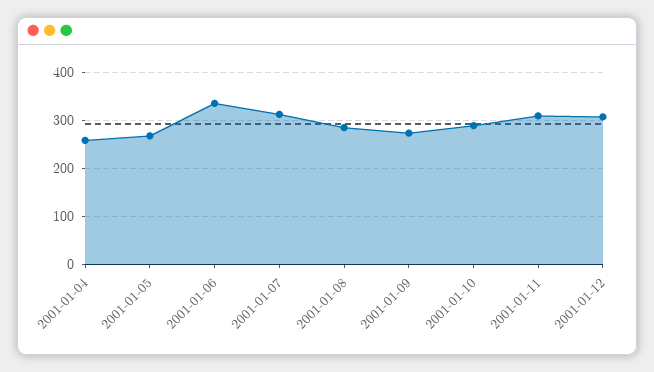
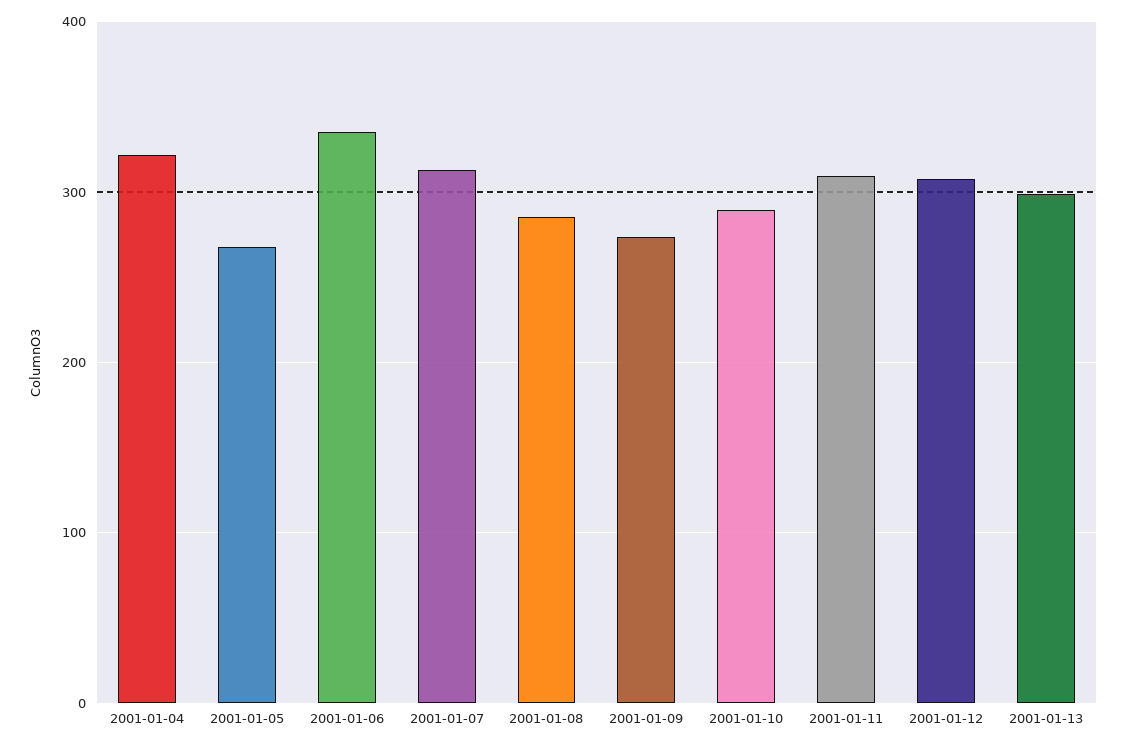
2001-01-04: 260 -> 320
2001-01-13: none -> 300

